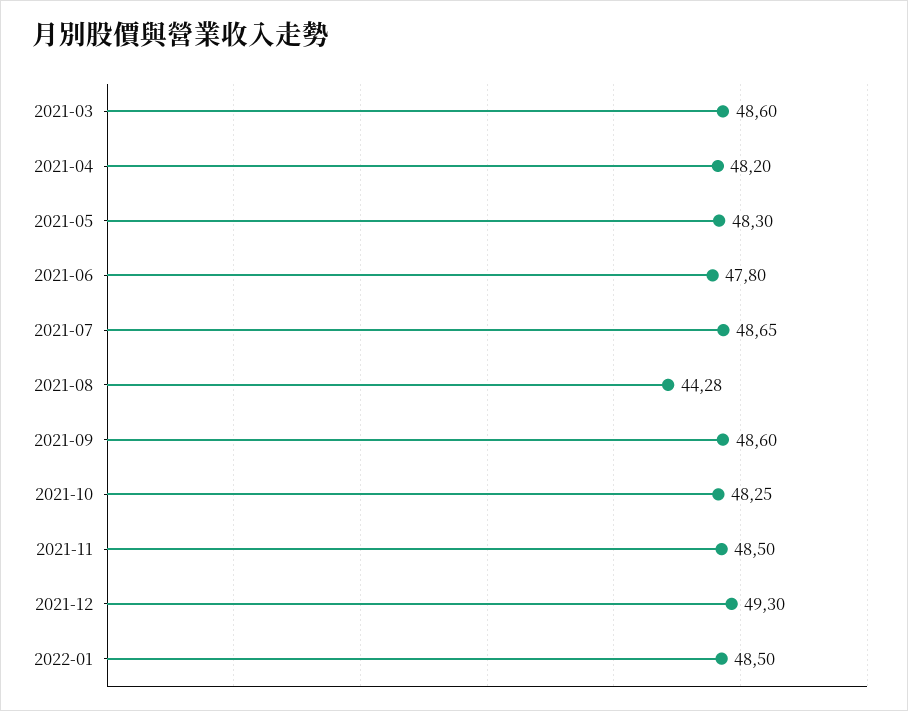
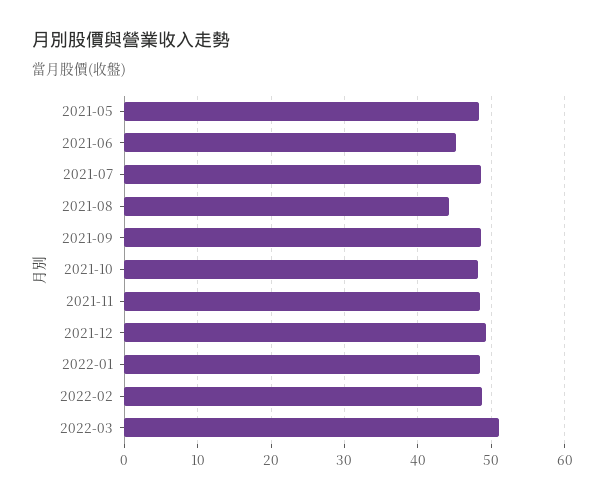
2021-03: 48.6 -> none
2021-04: 48.2 -> none
2021-06: 47.8 -> 45
2022-02: none -> 49
2022-03: none -> 51

